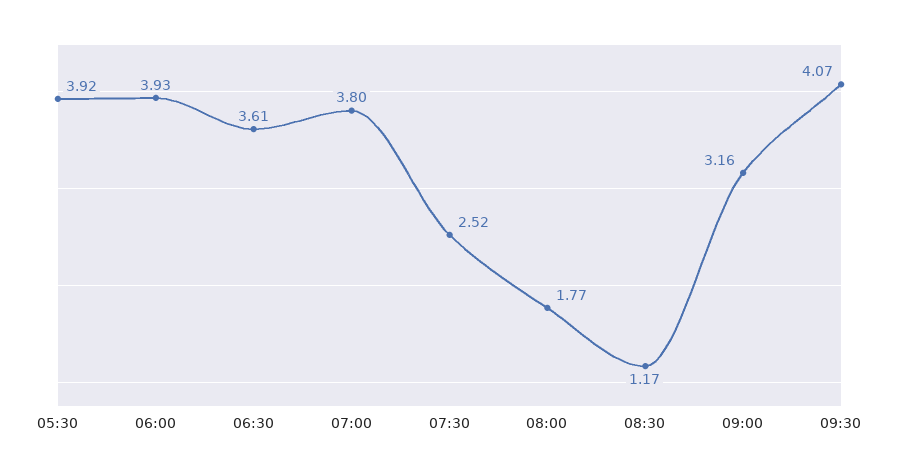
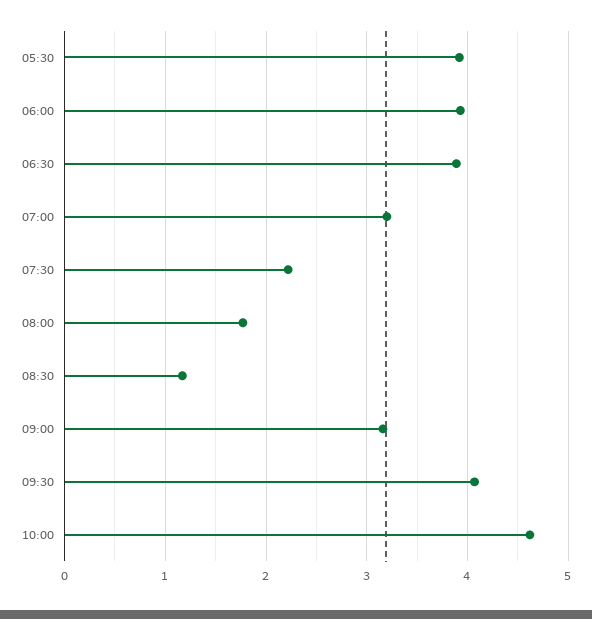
06:30: 3.61 -> 3.9
07:00: 3.8 -> 3.2
07:30: 2.52 -> 2.2
10:00: none -> 4.6

